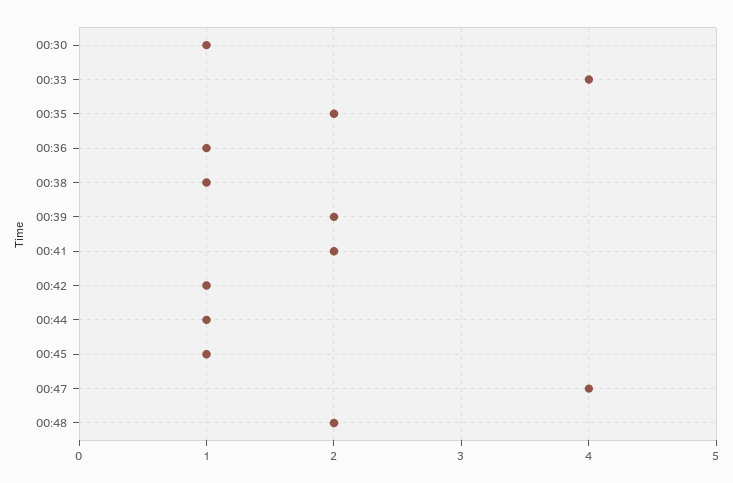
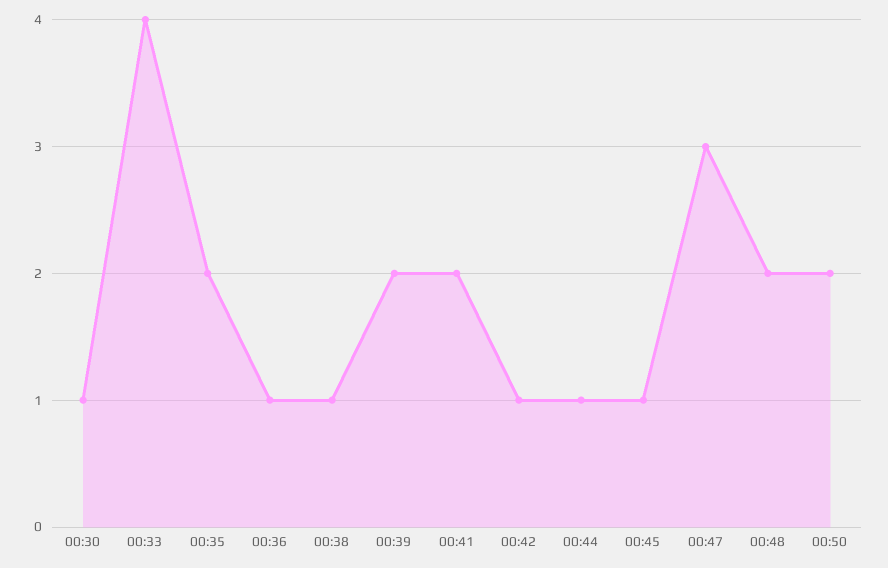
00:47: 4 -> 3
00:50: none -> 2

